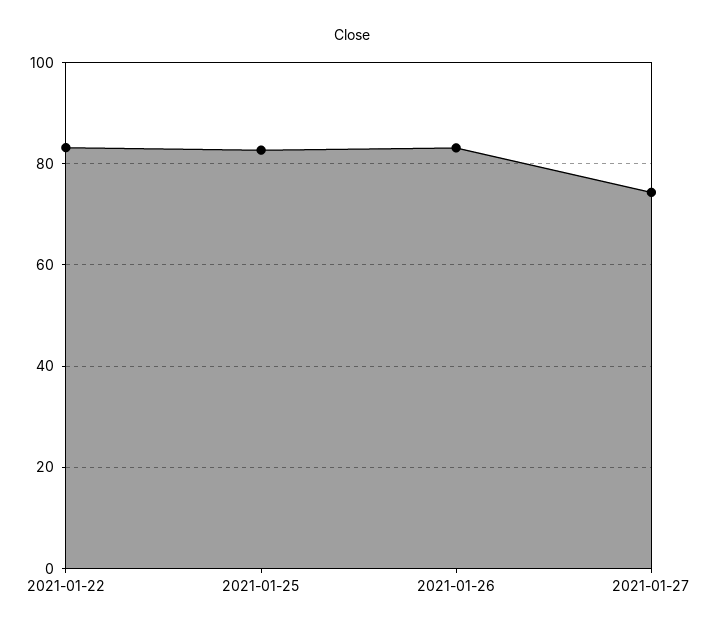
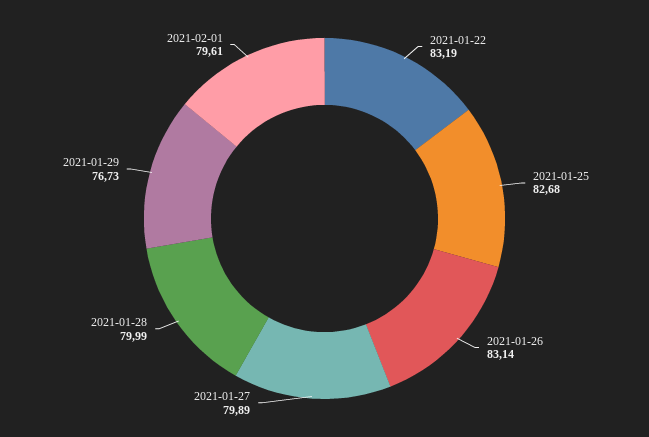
2021-01-27: 74 -> 79.89
2021-01-28: none -> 79.99
2021-01-29: none -> 76.73
2021-02-01: none -> 79.61

